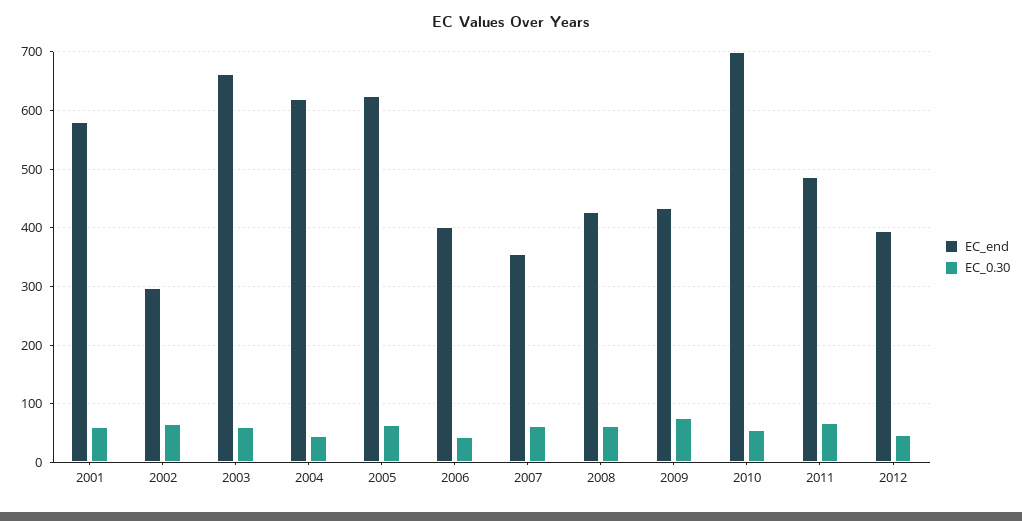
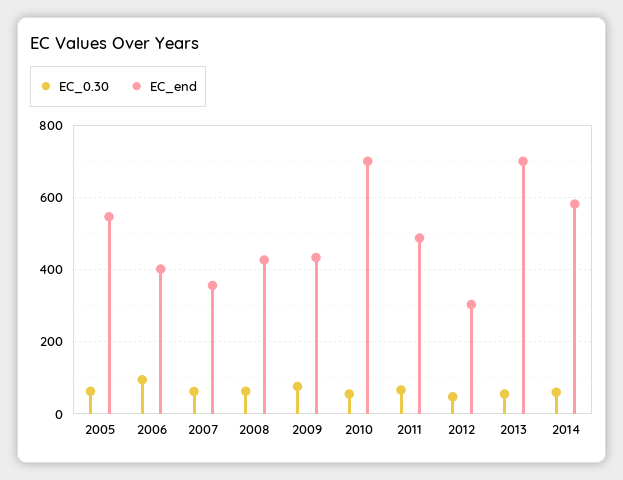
EC_end, 2001: 580 -> none
EC_0.30, 2001: 60 -> none
EC_end, 2002: 300 -> none
EC_0.30, 2002: 60 -> none
EC_end, 2003: 660 -> none
EC_0.30, 2003: 60 -> none
EC_end, 2004: 620 -> none
EC_0.30, 2004: 40 -> none
EC_end, 2005: 620 -> 540
EC_0.30, 2006: 40 -> 100
EC_end, 2012: 400 -> 300
EC_0.30, 2013: none -> 60
EC_end, 2013: none -> 700
EC_0.30, 2014: none -> 60
EC_end, 2014: none -> 580

